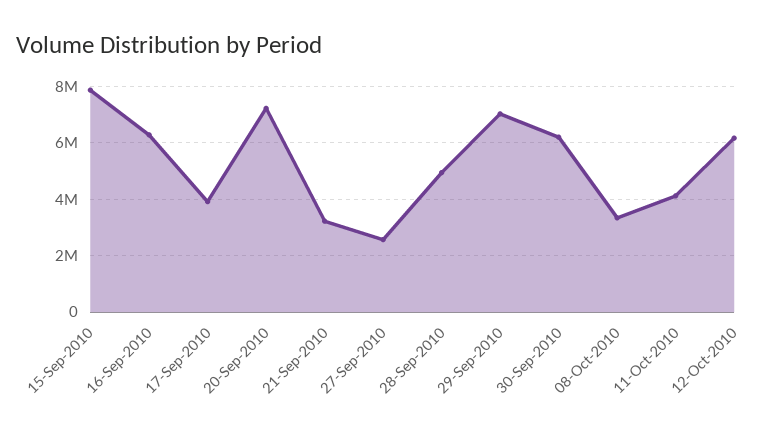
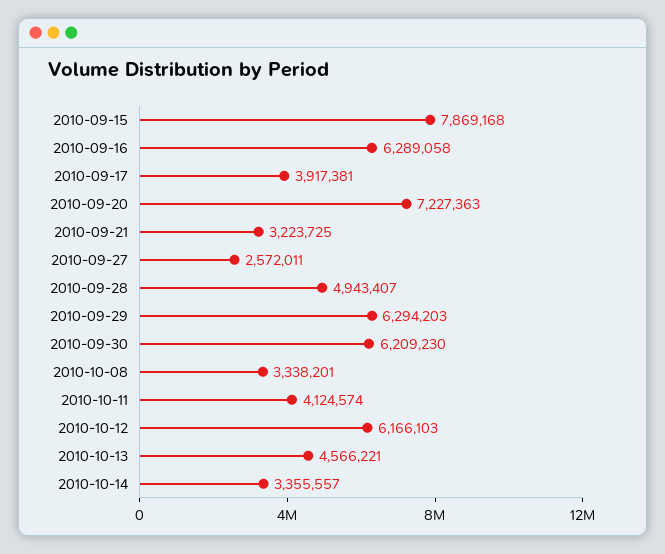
29-Sep-2010: 7000000 -> 6294203
2010-10-13: none -> 4566221
2010-10-14: none -> 3355557

